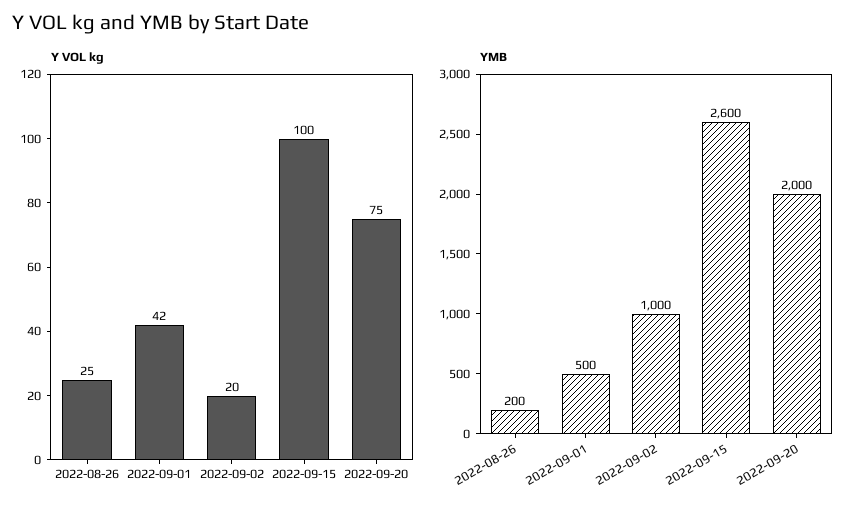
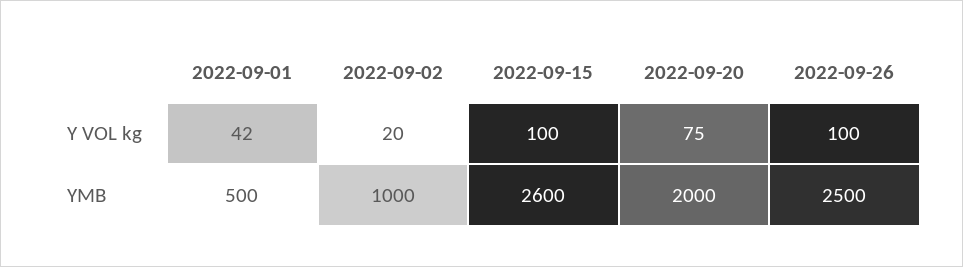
Y VOL kg, 2022-08-26: 25 -> none
YMB, 2022-08-26: 200 -> none
Y VOL kg, 2022-09-26: none -> 100
YMB, 2022-09-26: none -> 2500

